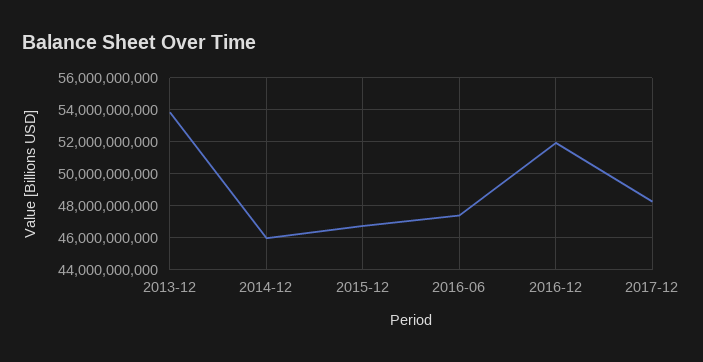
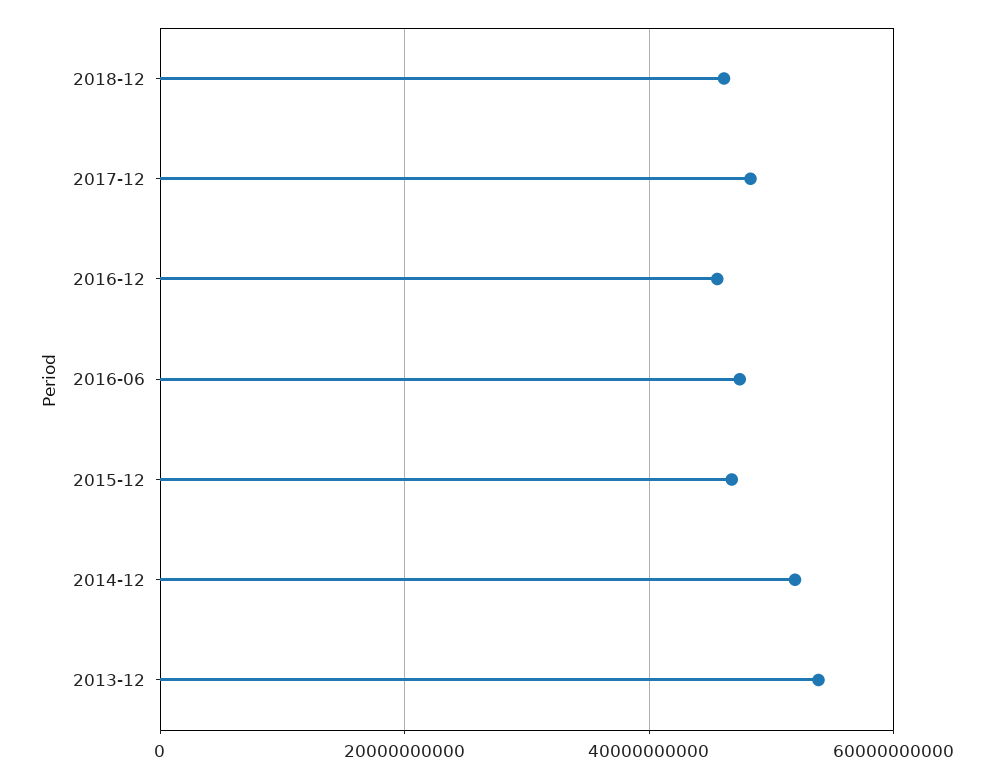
2014-12: 46000000000 -> 52000000000
2016-12: 52000000000 -> 46000000000
2018-12: none -> 46000000000

